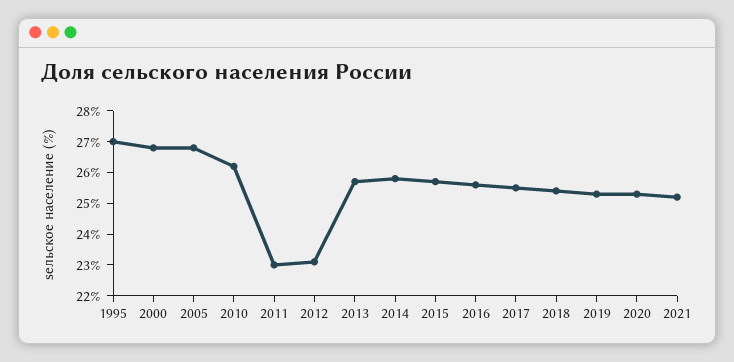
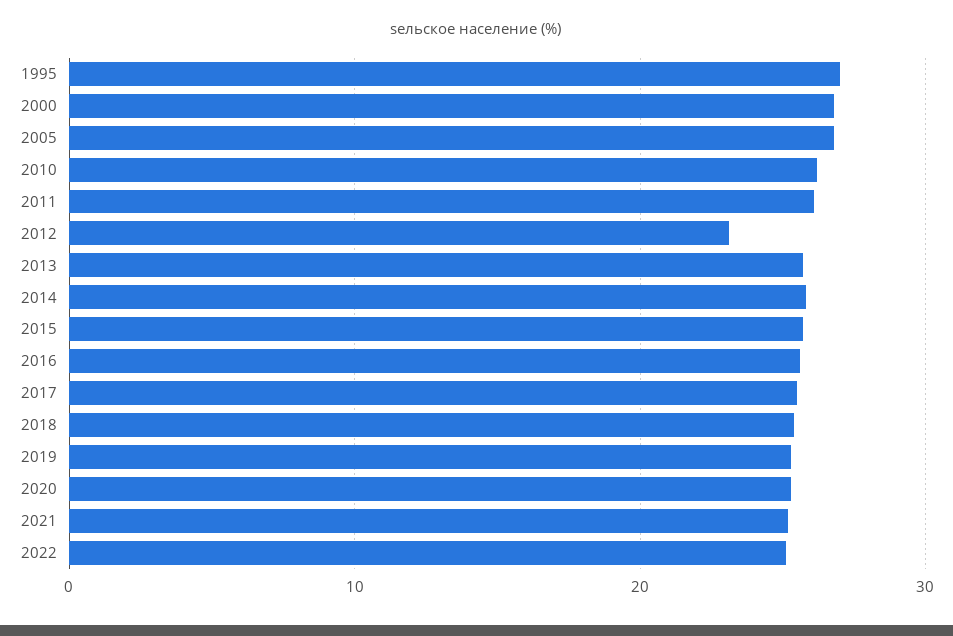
2011: 23 -> 26
2022: none -> 25

